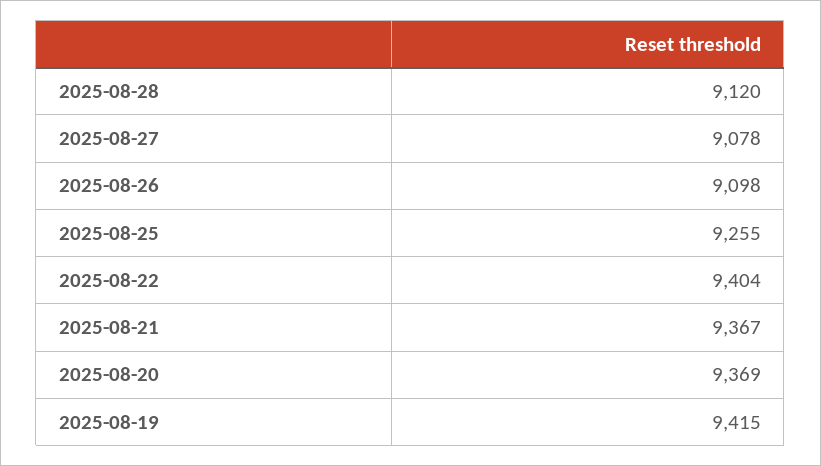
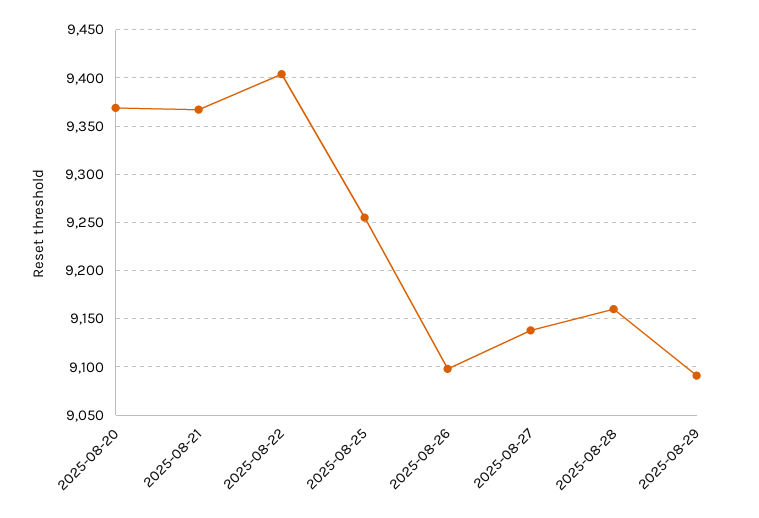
2025-08-28: 9120 -> 9160
2025-08-27: 9078 -> 9140
2025-08-19: 9415 -> none
2025-08-29: none -> 9090

